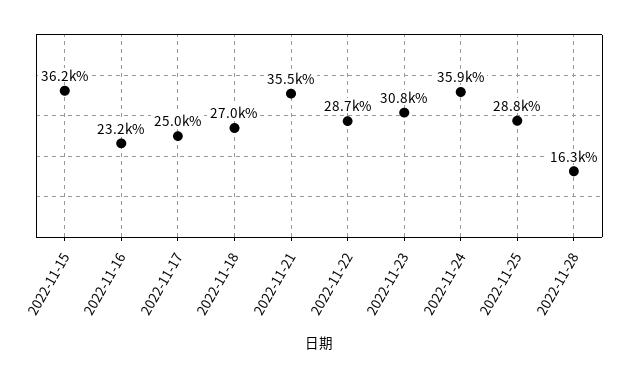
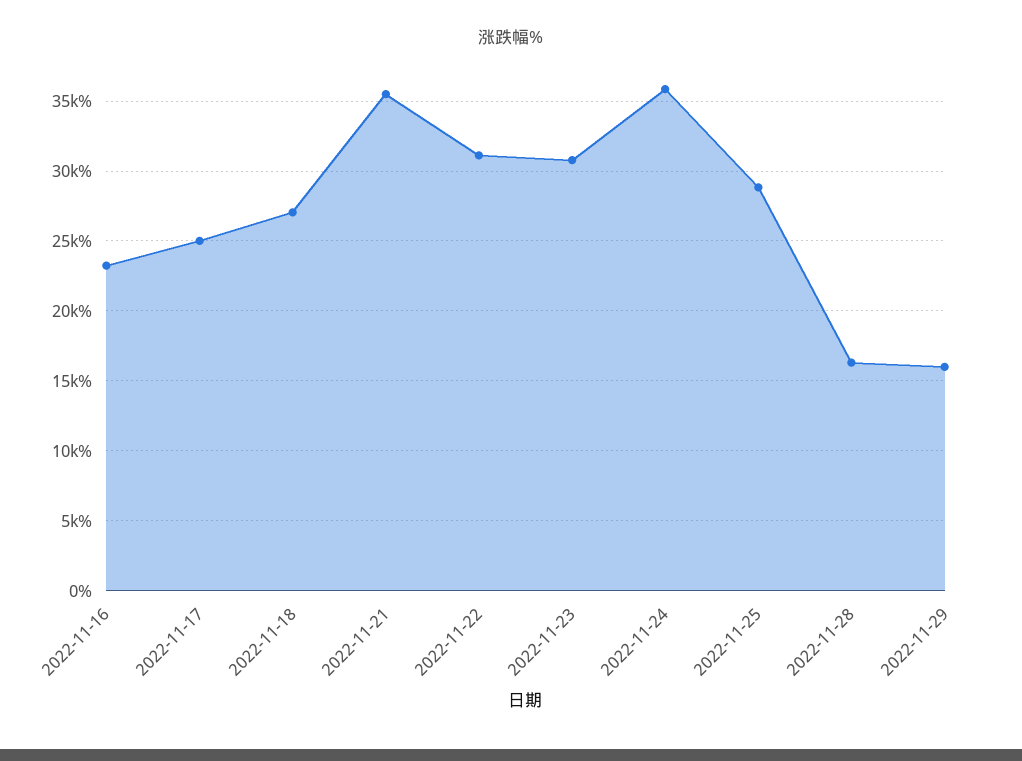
2022-11-15: 36200 -> none
2022-11-22: 28700 -> 31000
2022-11-29: none -> 16000

